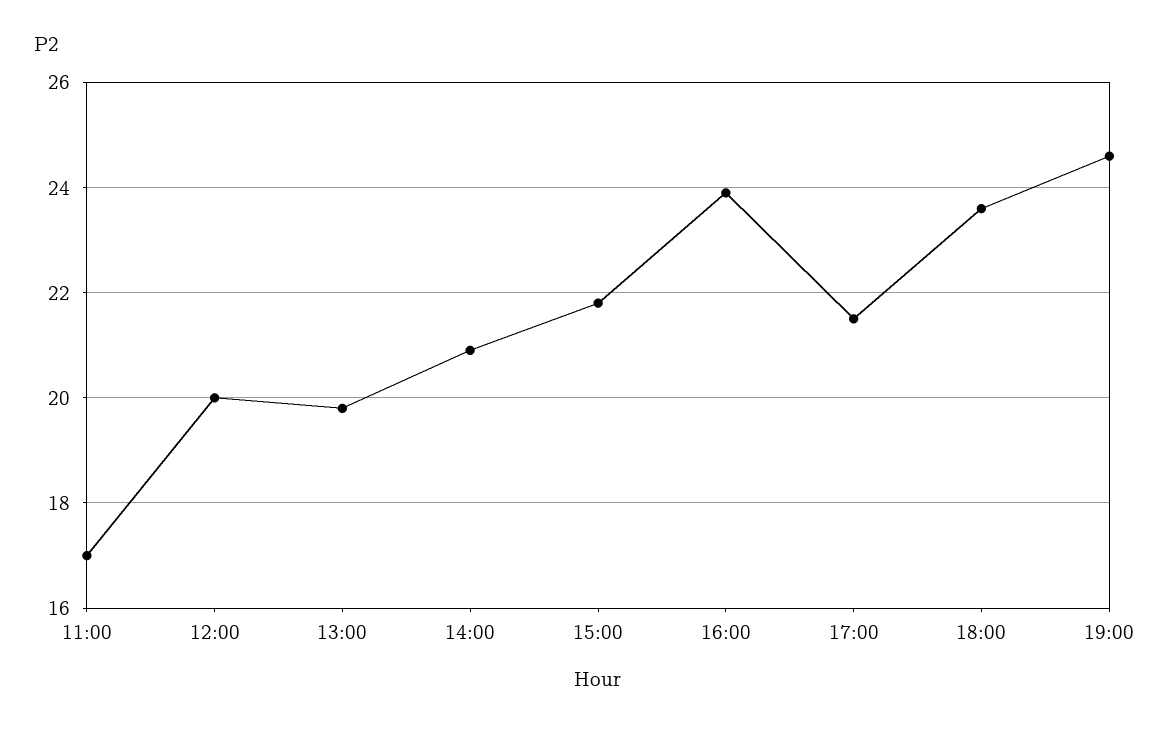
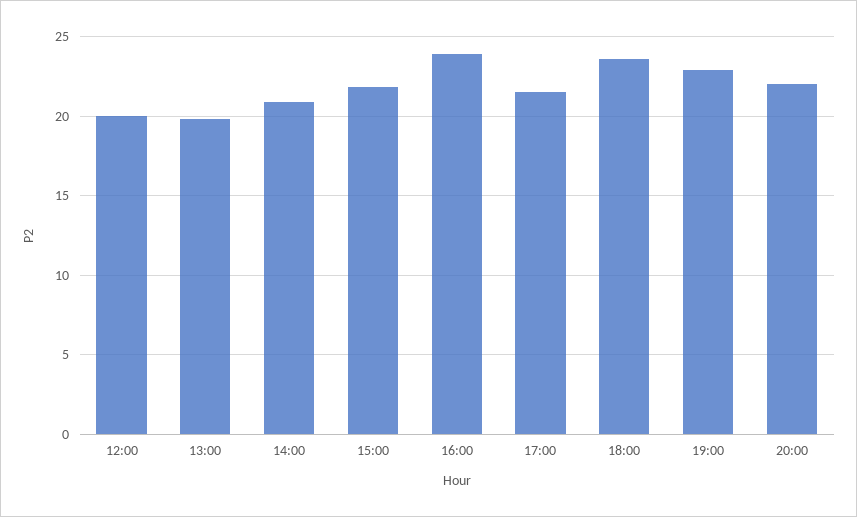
11:00: 17 -> none
19:00: 24.5 -> 23
20:00: none -> 22

